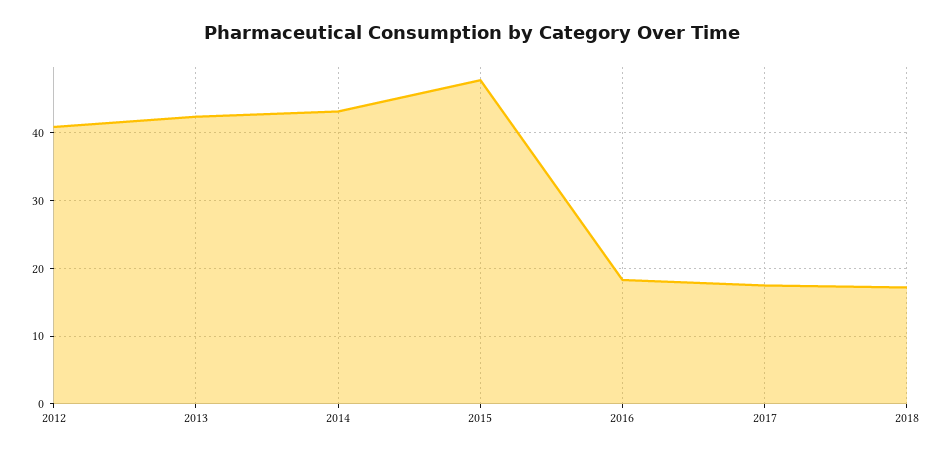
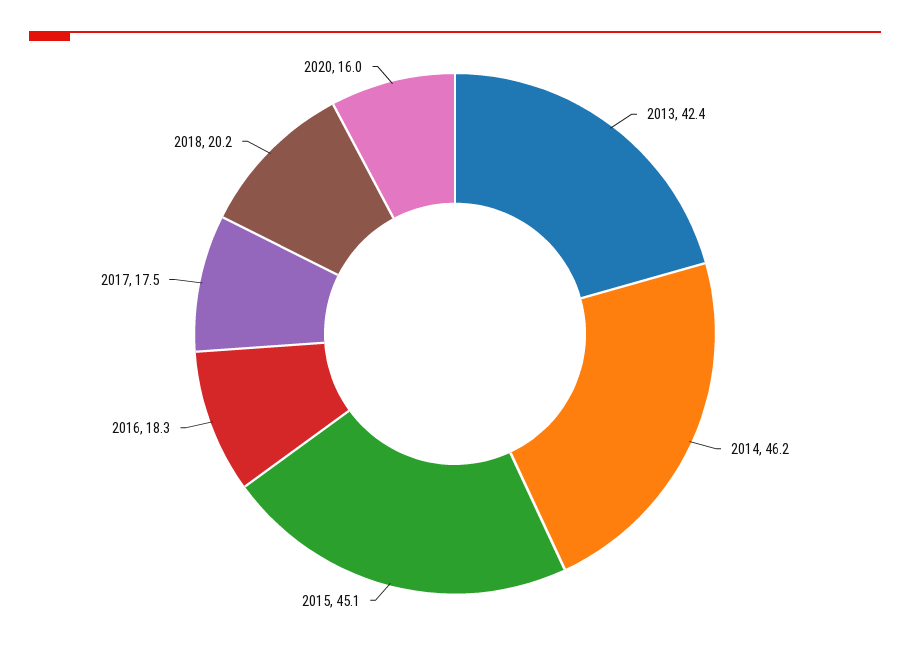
2012: 41 -> none
2014: 43 -> 46.2
2015: 48 -> 45.1
2018: 17 -> 20.2
2020: none -> 16

